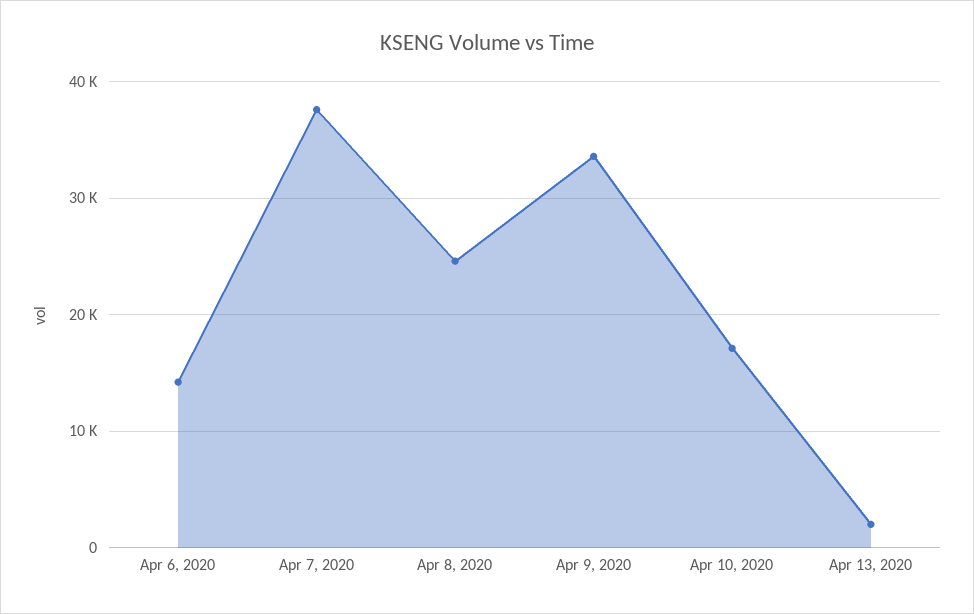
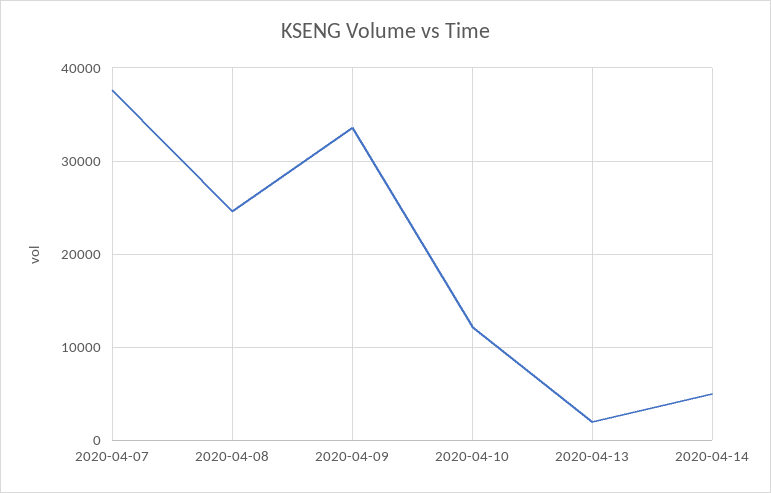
Apr 6, 2020: 14000 -> none
Apr 10, 2020: 17000 -> 12000
2020-04-14: none -> 5000

